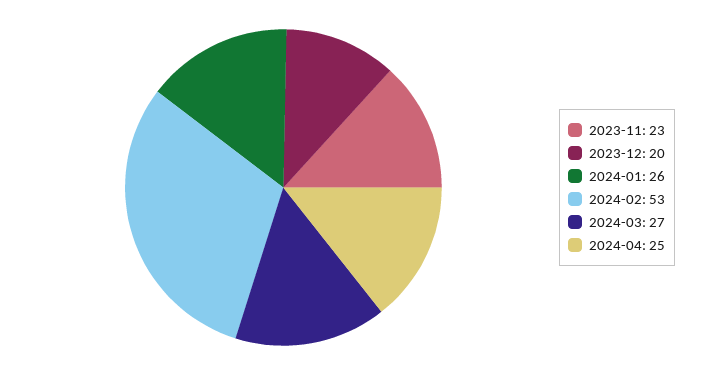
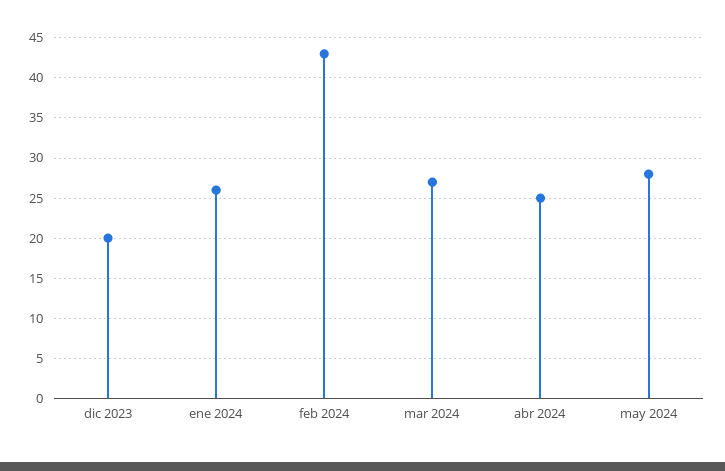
2023-11: 23 -> none
2024-02: 53 -> 43
may 2024: none -> 28

